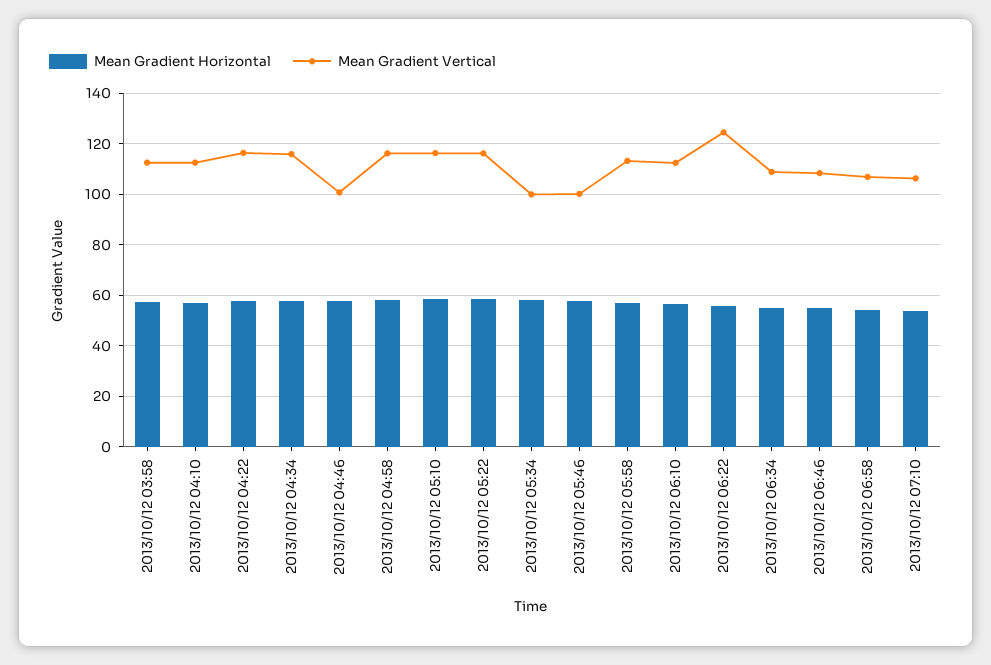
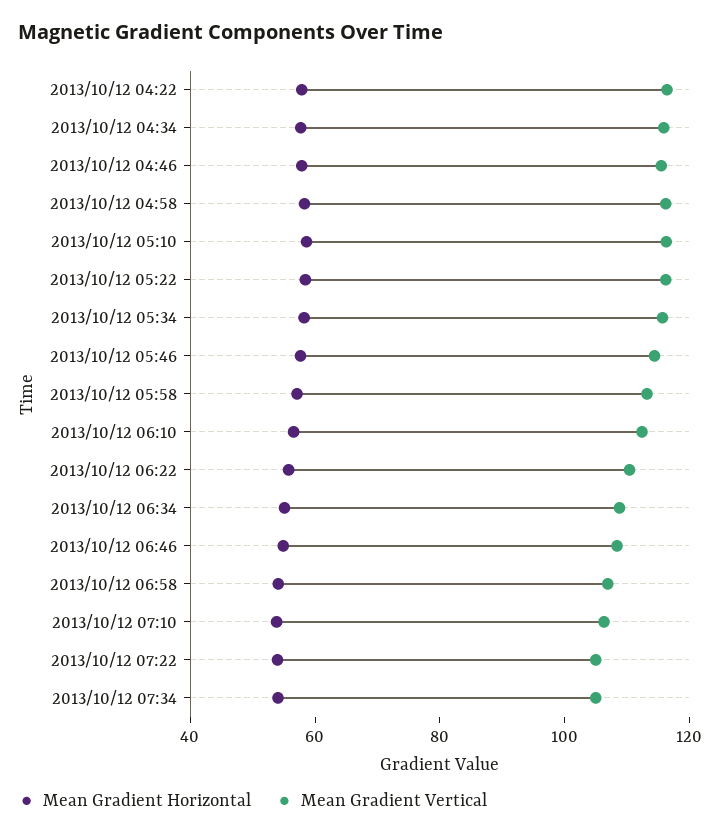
Mean Gradient Horizontal, 2013/10/12 03:58: 57.5 -> none
Mean Gradient Vertical, 2013/10/12 03:58: 112.5 -> none
Mean Gradient Horizontal, 2013/10/12 04:10: 57.5 -> none
Mean Gradient Vertical, 2013/10/12 04:10: 112.5 -> none
Mean Gradient Vertical, 2013/10/12 04:46: 100 -> 115
Mean Gradient Vertical, 2013/10/12 05:34: 100 -> 115
Mean Gradient Vertical, 2013/10/12 05:46: 100 -> 115
Mean Gradient Vertical, 2013/10/12 06:22: 125 -> 110
Mean Gradient Horizontal, 2013/10/12 07:22: none -> 55
Mean Gradient Vertical, 2013/10/12 07:22: none -> 105
Mean Gradient Horizontal, 2013/10/12 07:34: none -> 55
Mean Gradient Vertical, 2013/10/12 07:34: none -> 105

